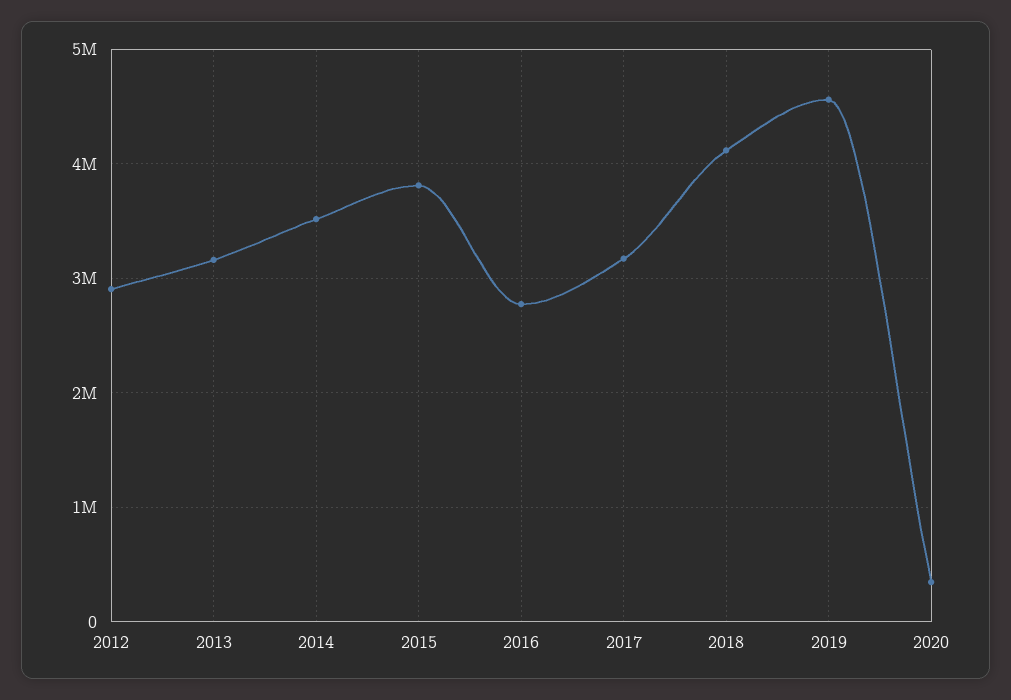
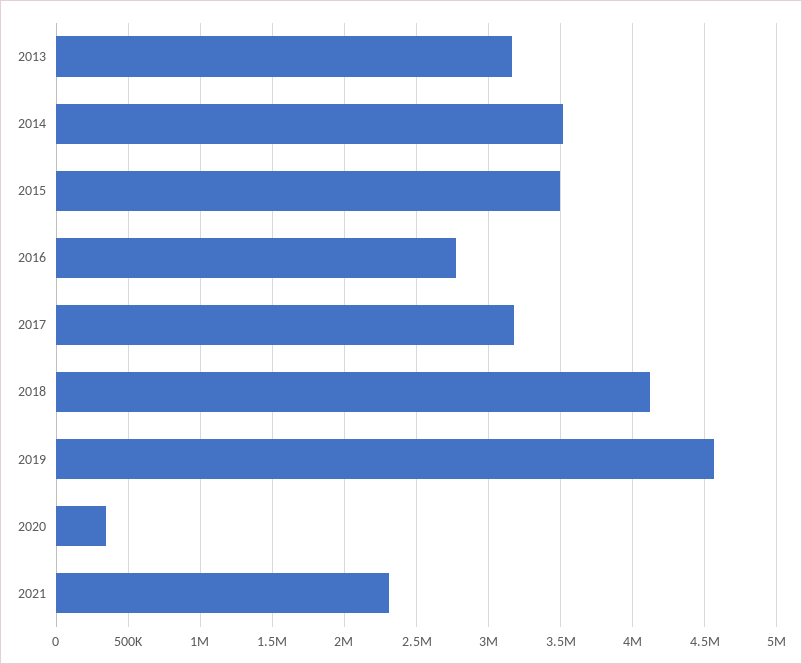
2012: 2900000 -> none
2015: 3800000 -> 3500000
2021: none -> 2300000

